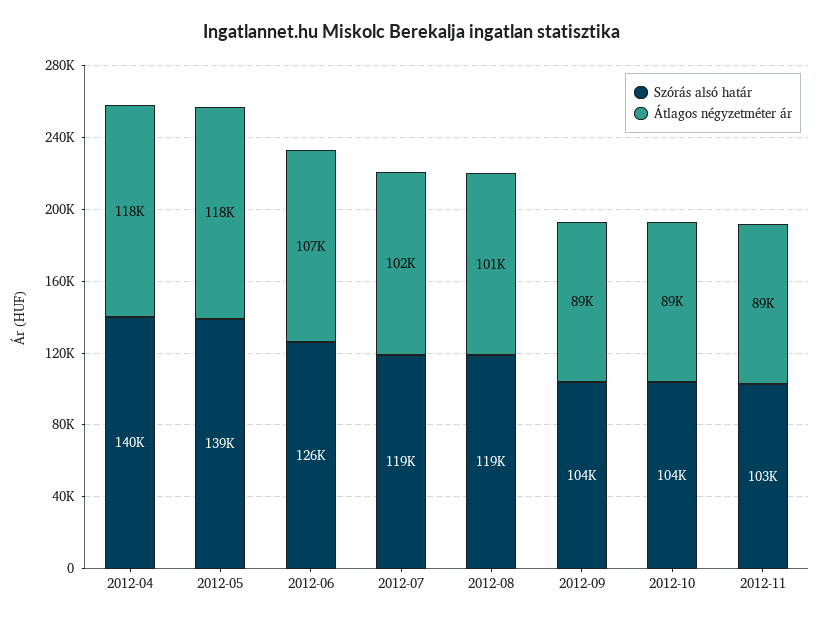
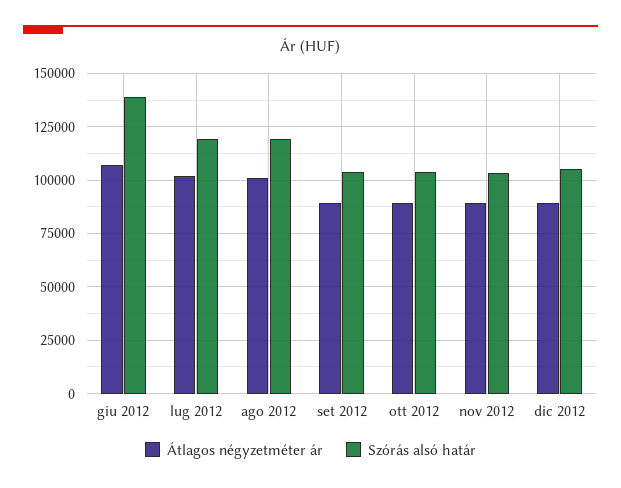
Szórás alsó határ, 2012-04: 140000 -> none
Átlagos négyzetméter ár, 2012-04: 118000 -> none
Szórás alsó határ, 2012-05: 139000 -> none
Átlagos négyzetméter ár, 2012-05: 118000 -> none
Szórás alsó határ, 2012-06: 126000 -> 140000
Átlagos négyzetméter ár, dic 2012: none -> 90000
Szórás alsó határ, dic 2012: none -> 105000

